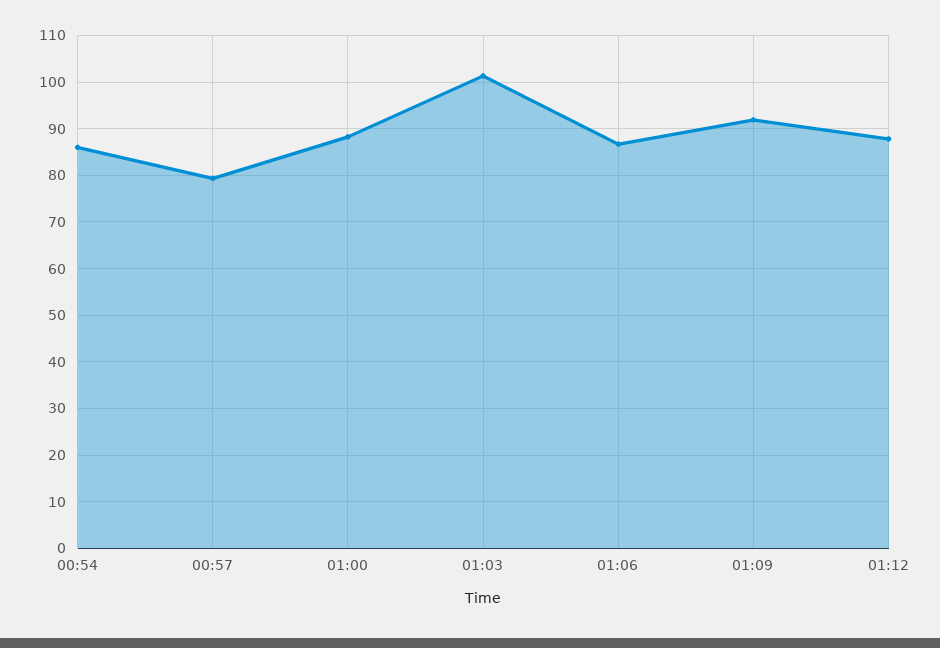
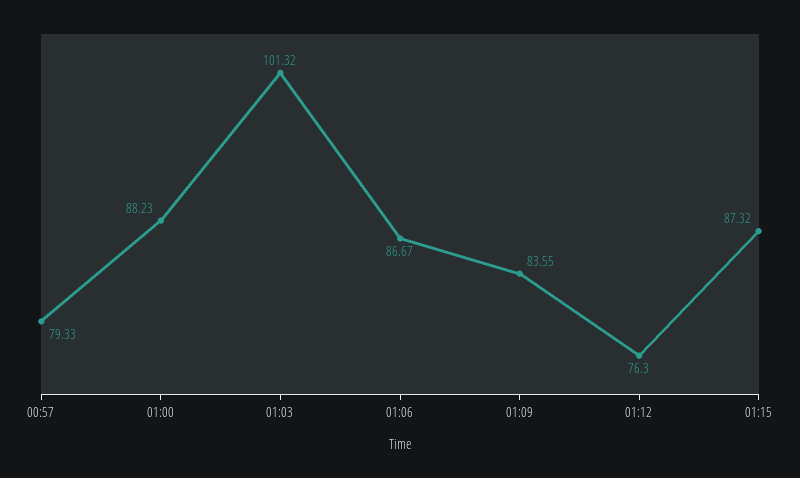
00:54: 86 -> none
01:09: 92 -> 83.55
01:12: 88 -> 76.3
01:15: none -> 87.32

